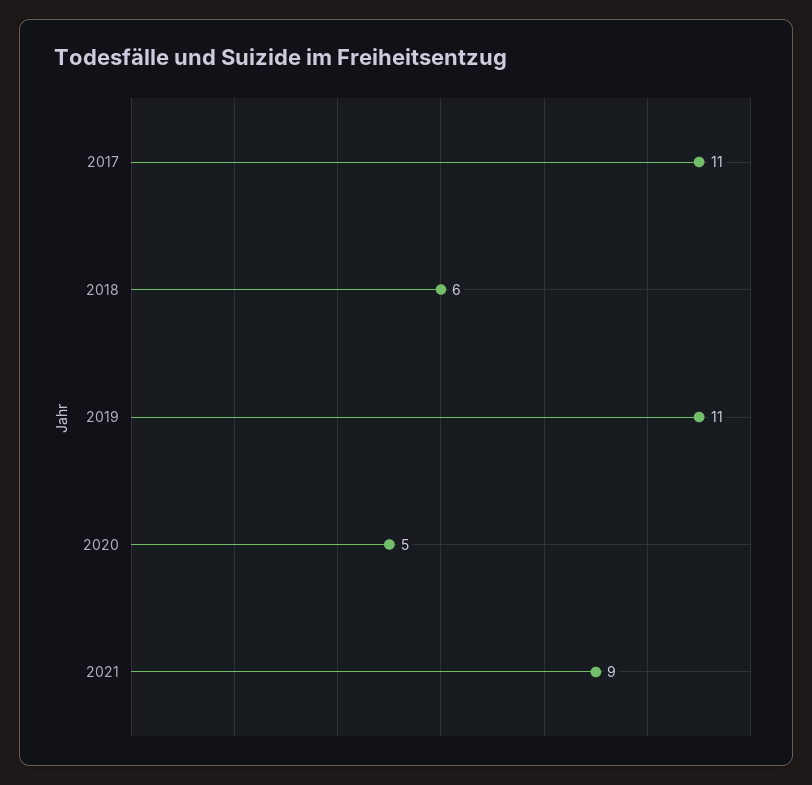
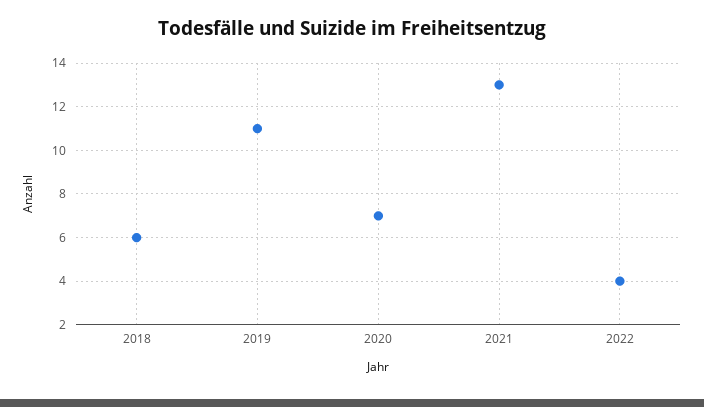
2017: 11 -> none
2020: 5 -> 7
2021: 9 -> 13
2022: none -> 4

